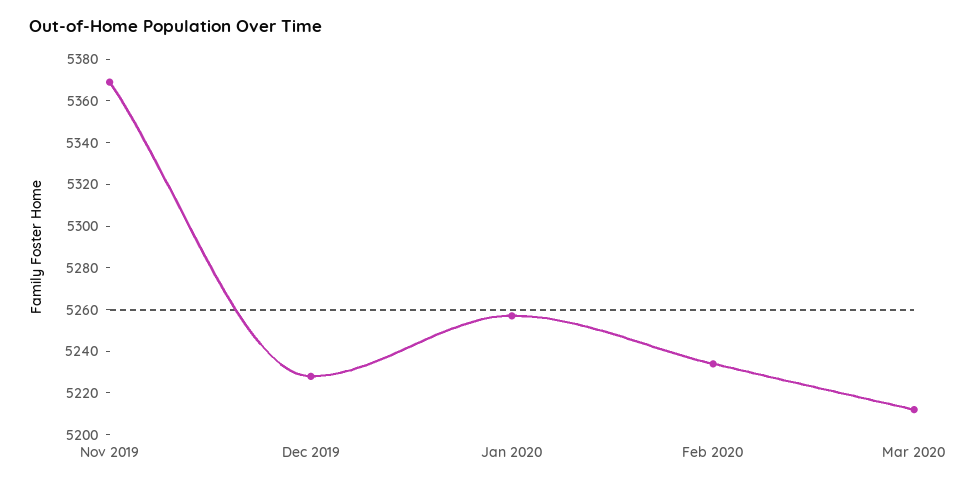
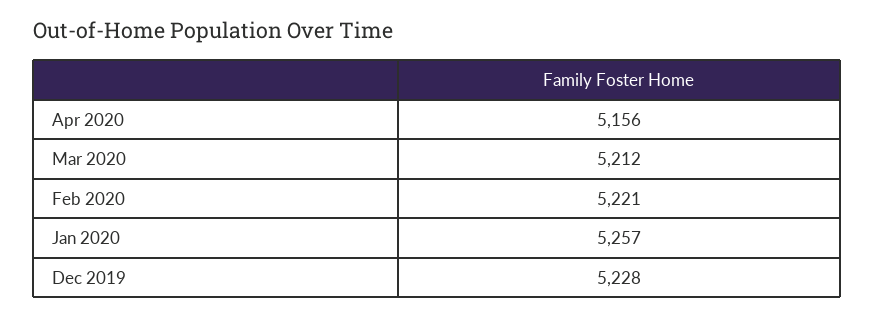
Nov 2019: 5370 -> none
Feb 2020: 5235 -> 5221
Apr 2020: none -> 5156

